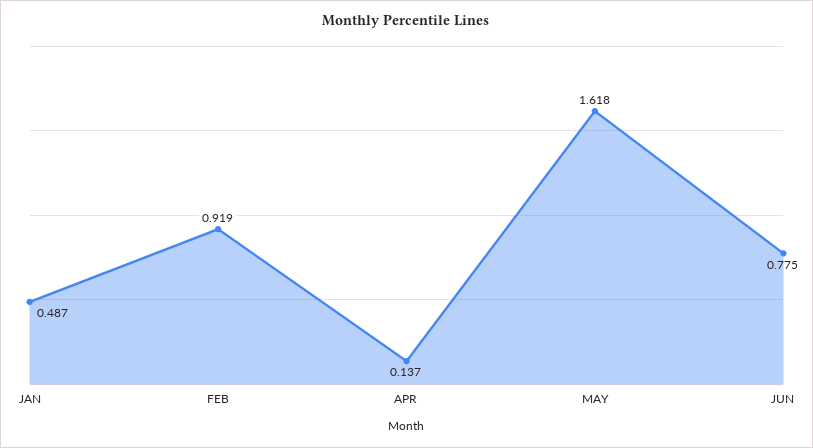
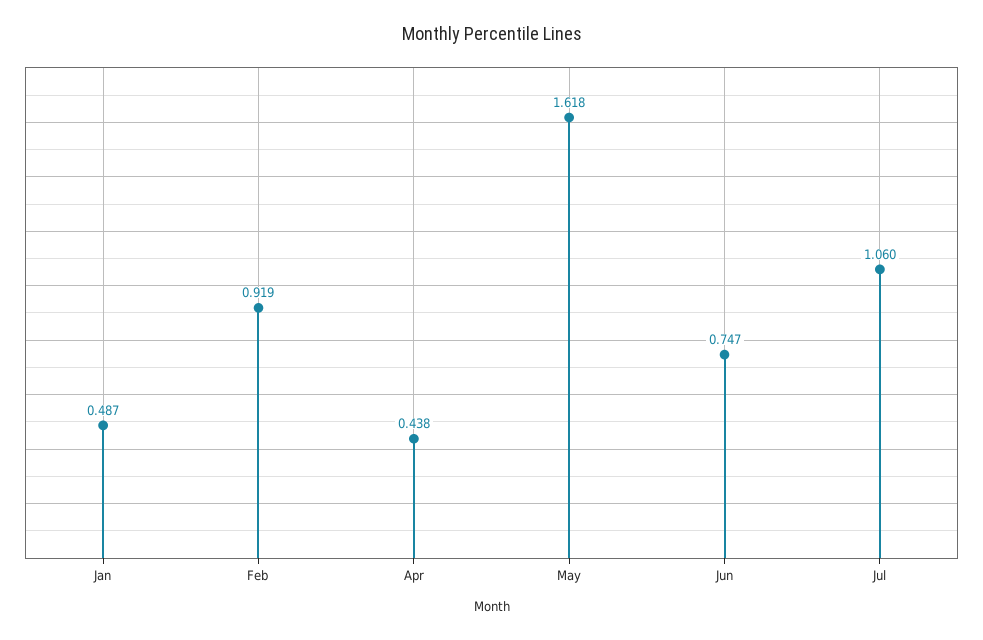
APR: 0.137 -> 0.438
JUN: 0.775 -> 0.747
Jul: none -> 1.06

